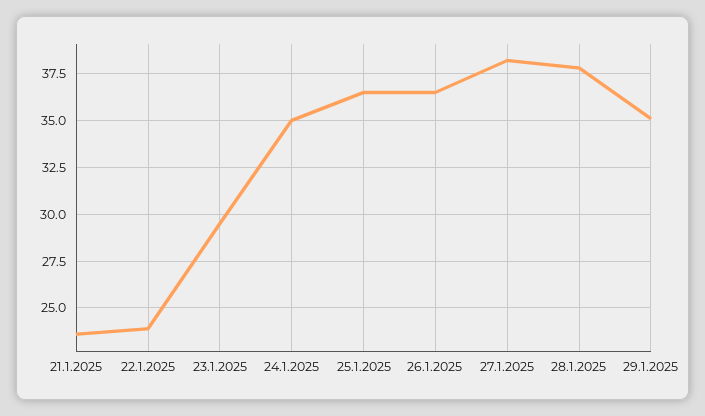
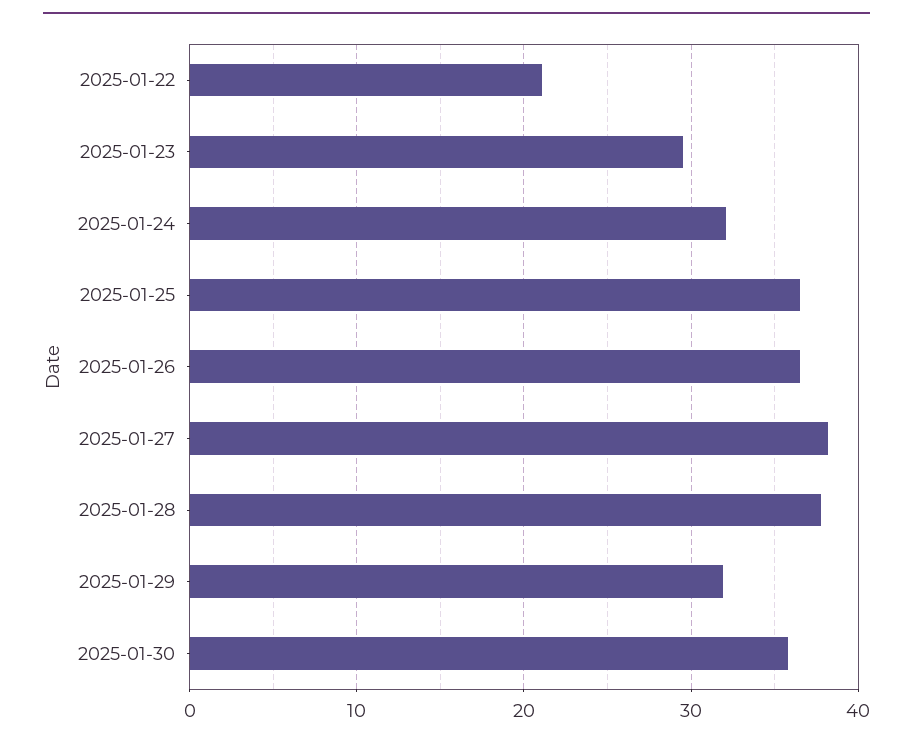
21.1.2025: 23.5 -> none
22.1.2025: 24 -> 21
24.1.2025: 35 -> 32
29.1.2025: 35 -> 32
2025-01-30: none -> 36

